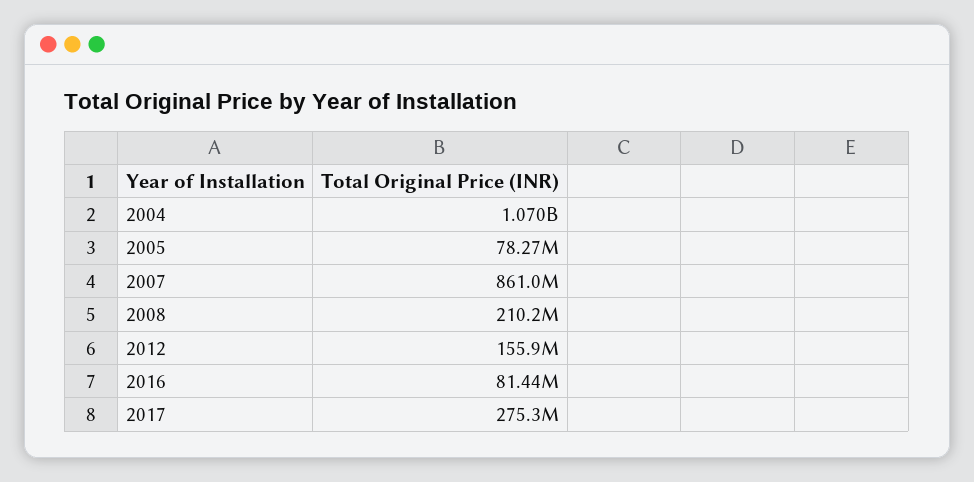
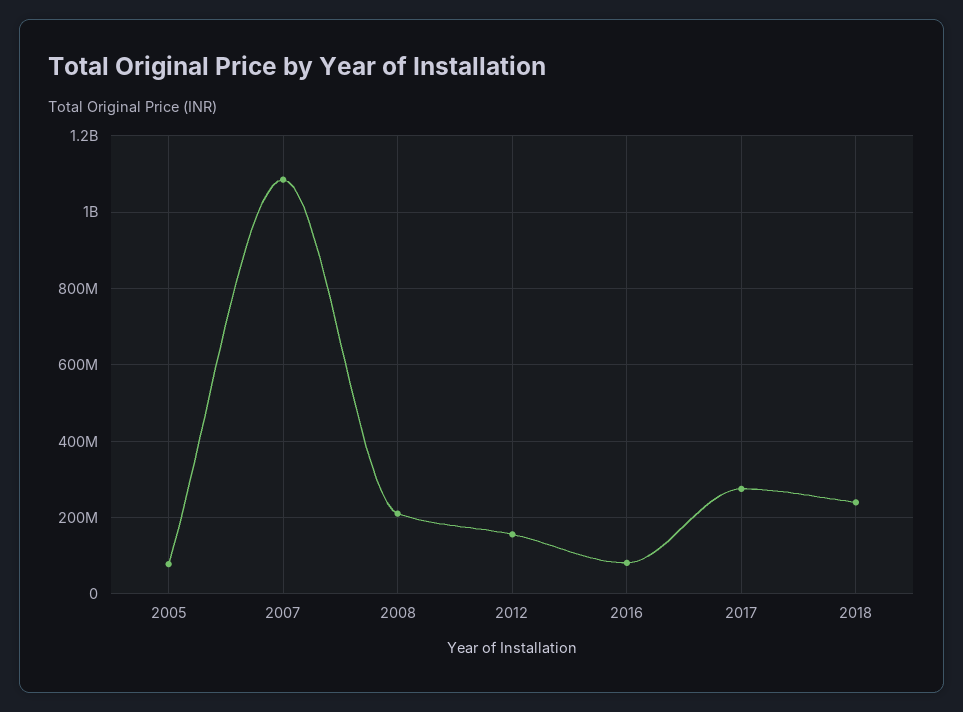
2004: 1070000000 -> none
2007: 861000000 -> 1080000000
2018: none -> 240000000

